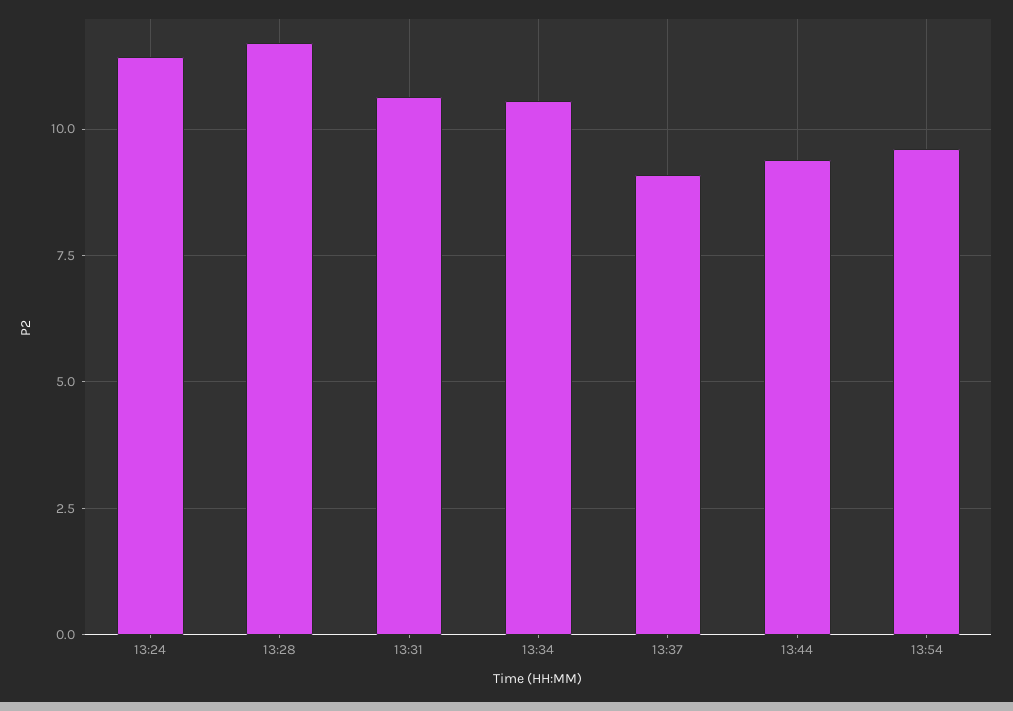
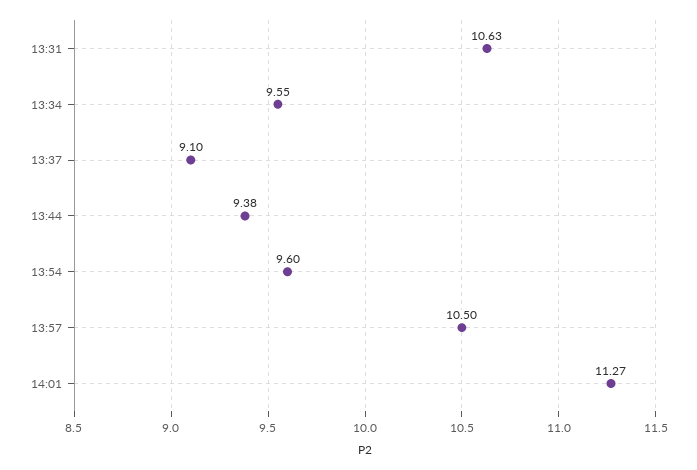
13:24: 11.5 -> none
13:28: 11.75 -> none
13:34: 10.5 -> 9.55
13:57: none -> 10.5
14:01: none -> 11.27

